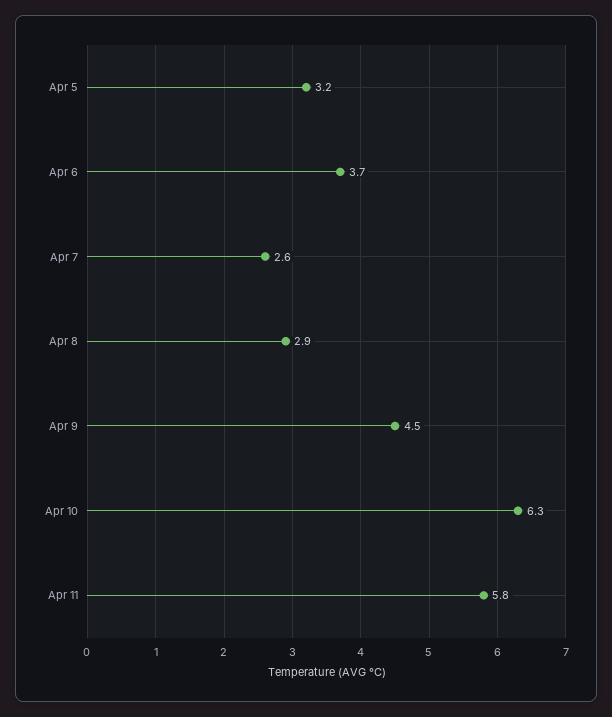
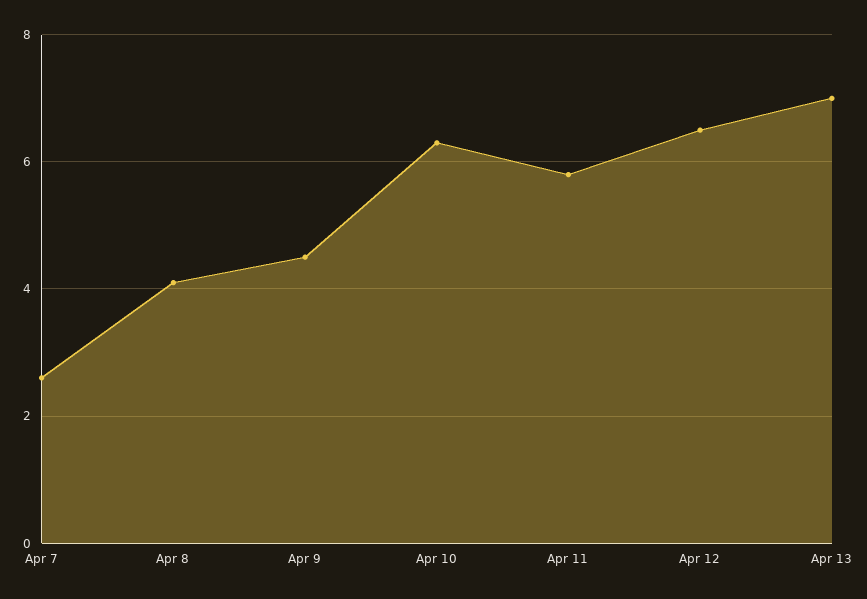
Apr 5: 3.2 -> none
Apr 6: 3.7 -> none
Apr 8: 2.9 -> 4
Apr 12: none -> 6.5
Apr 13: none -> 7

